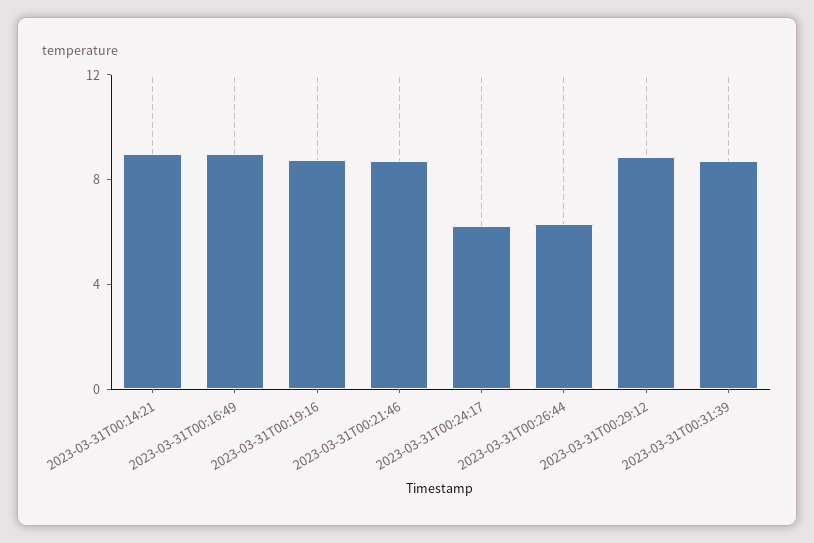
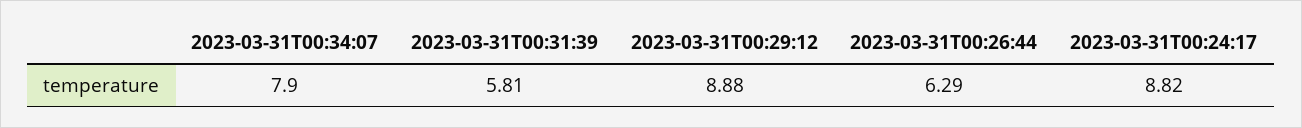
2023-03-31T00:14:21: 9 -> none
2023-03-31T00:16:49: 9 -> none
2023-03-31T00:19:16: 9 -> none
2023-03-31T00:21:46: 9 -> none
2023-03-31T00:24:17: 6 -> 8.82
2023-03-31T00:31:39: 9 -> 5.81
2023-03-31T00:34:07: none -> 7.9

